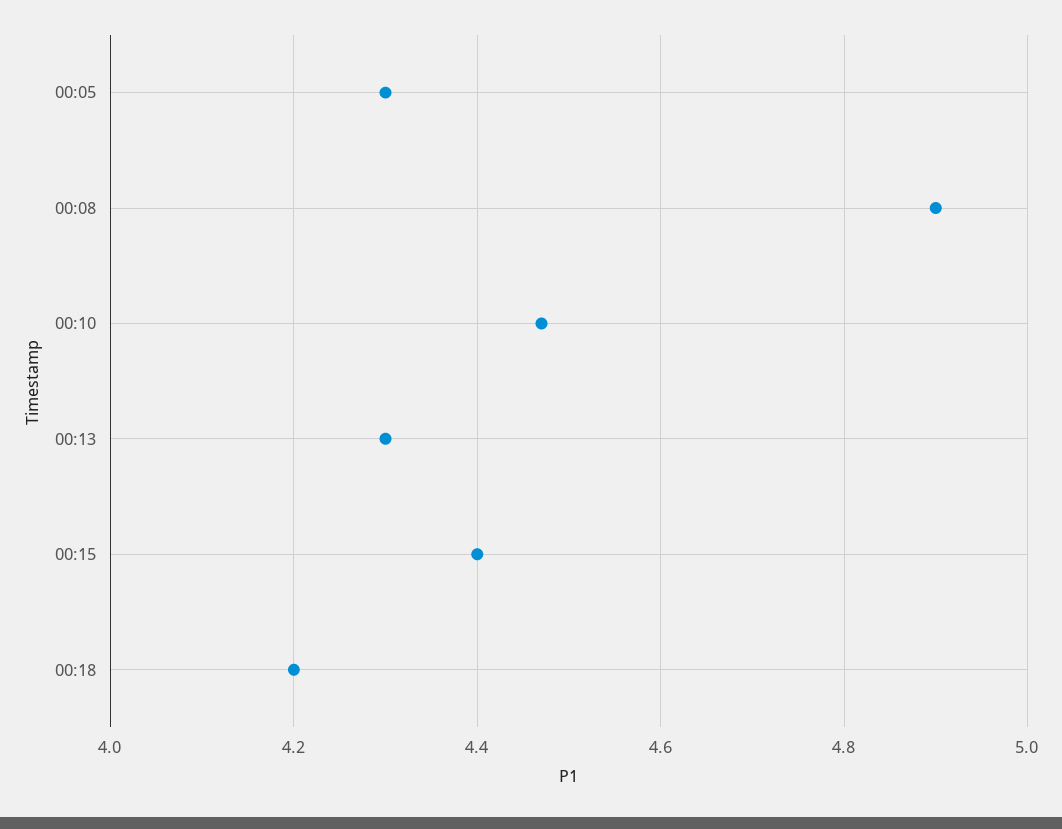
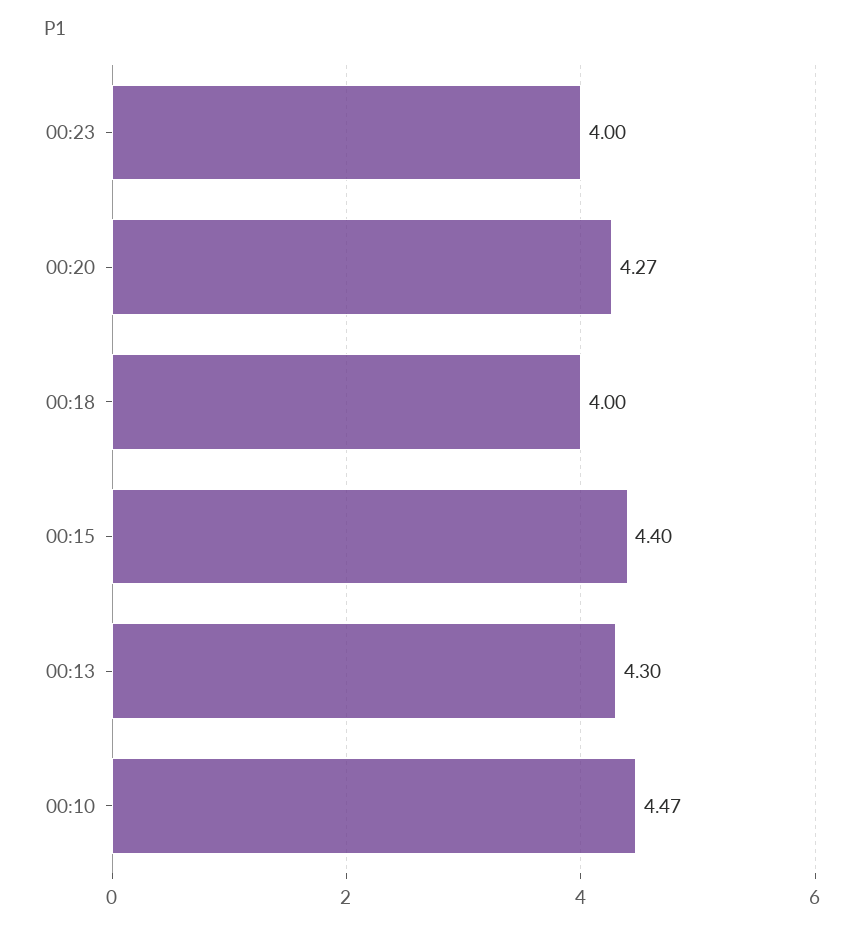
00:05: 4.3 -> none
00:08: 4.9 -> none
00:18: 4.2 -> 4
00:23: none -> 4
00:20: none -> 4.27

